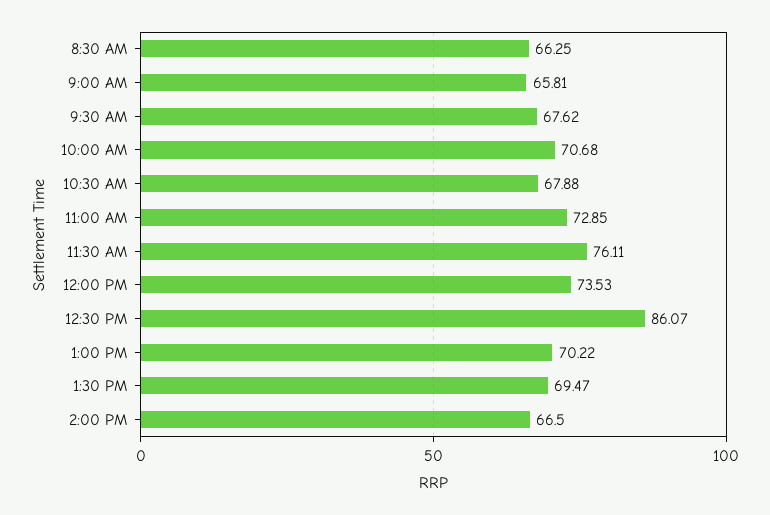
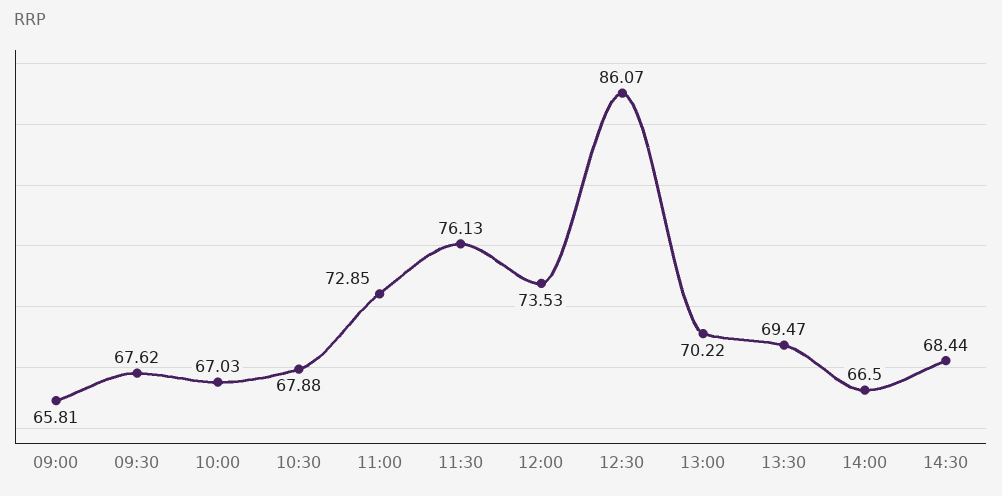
8:30 AM: 66.25 -> none
10:00 AM: 70.68 -> 67.03
11:30 AM: 76.11 -> 76.13
14:30: none -> 68.44

